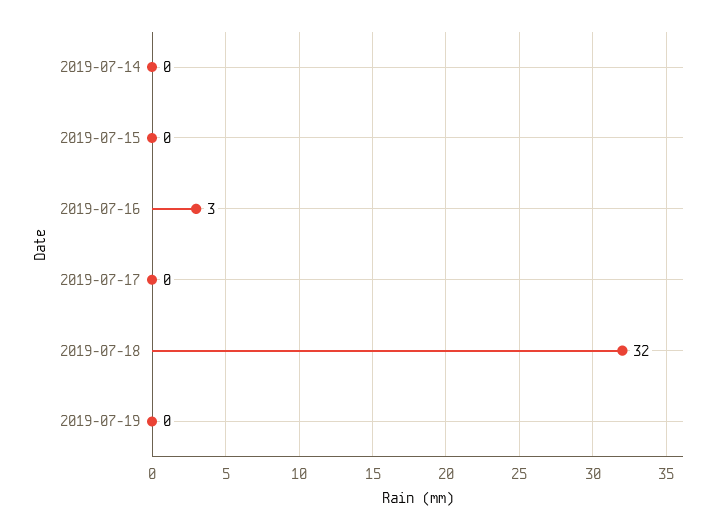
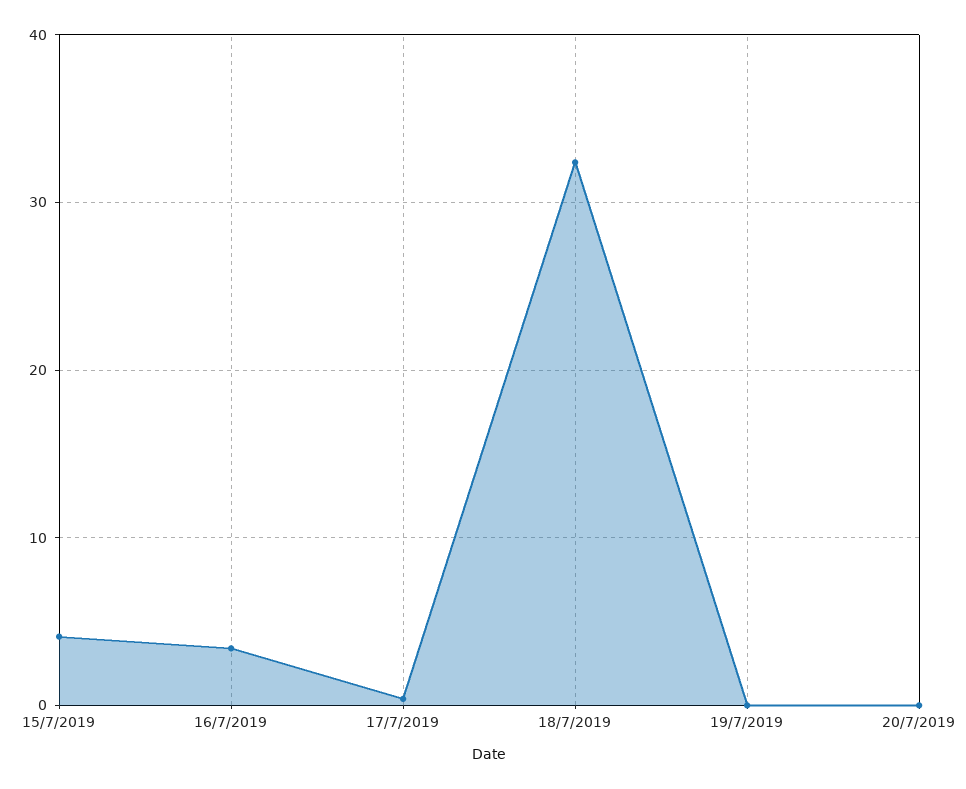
2019-07-14: 0 -> none
2019-07-15: 0 -> 4
20/7/2019: none -> 0

